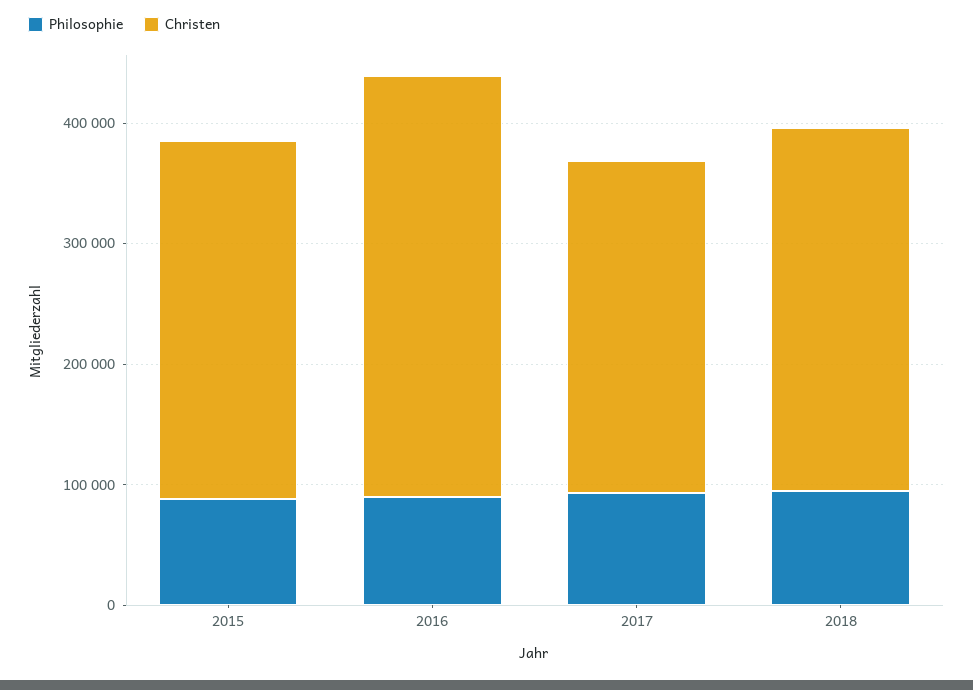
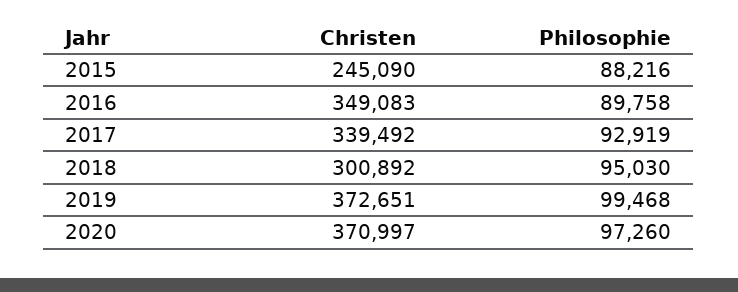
Christen, 2015: 300000 -> 245090
Christen, 2017: 280000 -> 339492
Christen, 2019: none -> 372651
Philosophie, 2019: none -> 99468
Christen, 2020: none -> 370997
Philosophie, 2020: none -> 97260

